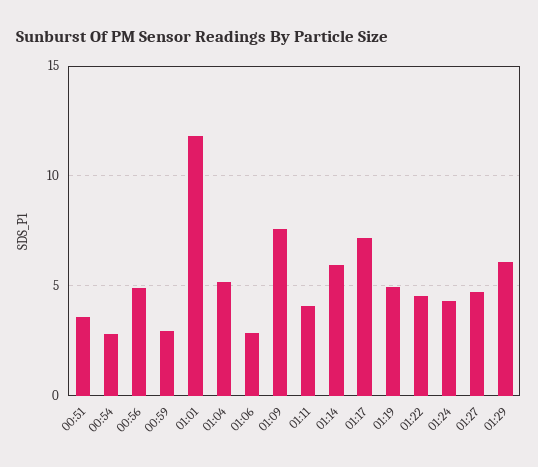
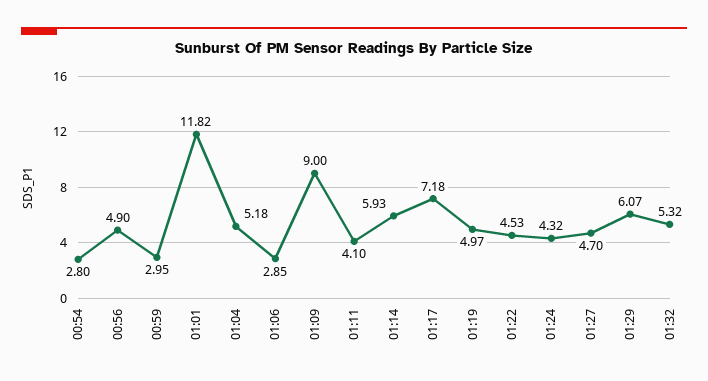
00:51: 3.5 -> none
01:09: 7.5 -> 9
01:32: none -> 5.32

